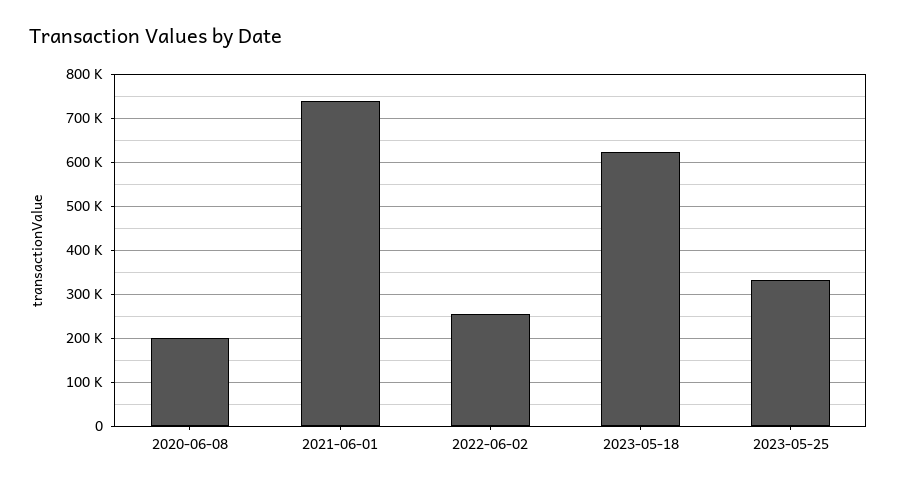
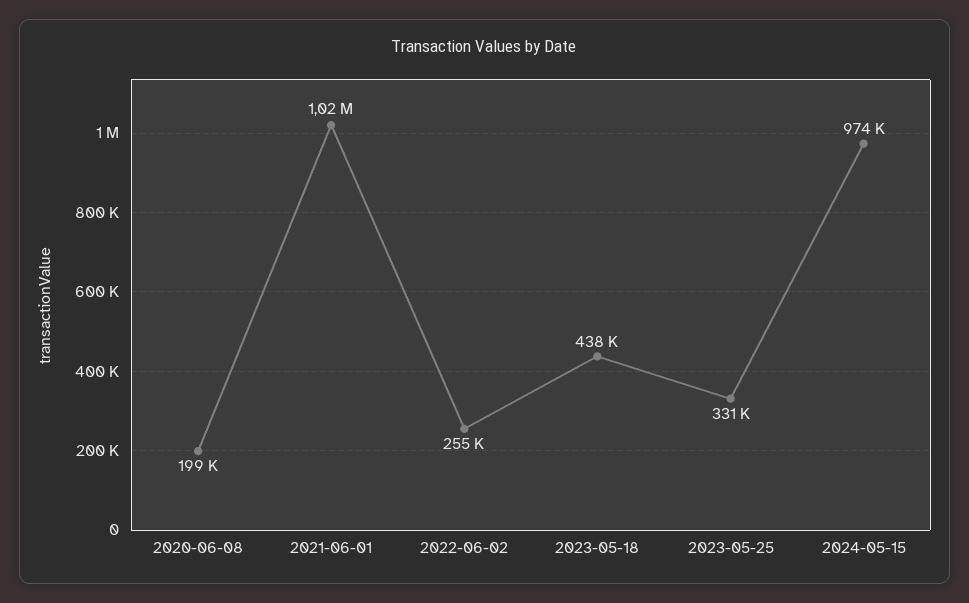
2021-06-01: 740000 -> 1020000
2023-05-18: 620000 -> 438000
2024-05-15: none -> 974000

